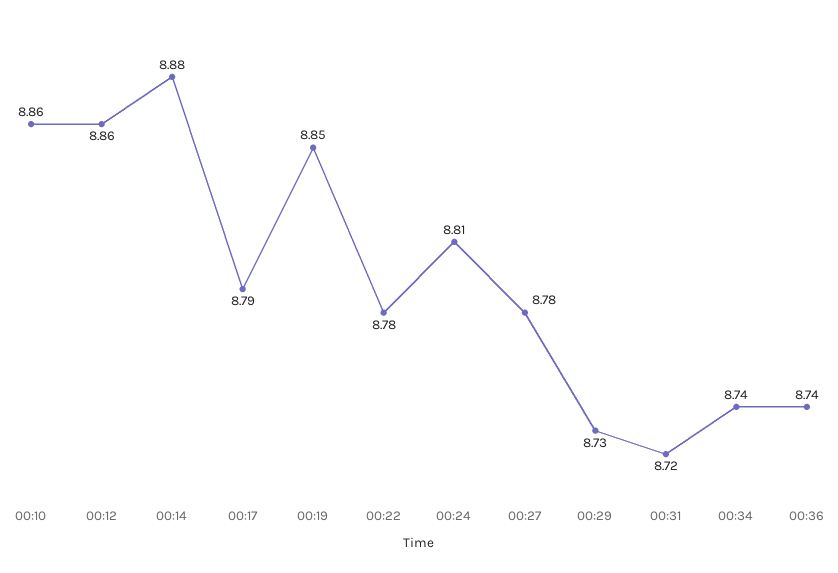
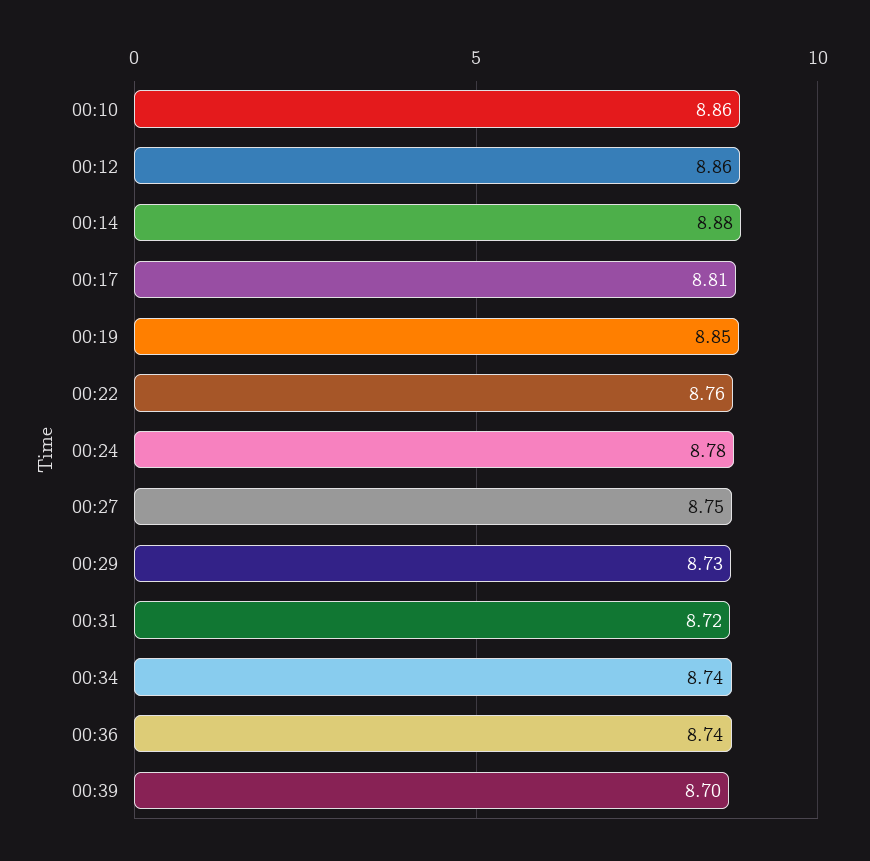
00:17: 8.79 -> 8.81
00:22: 8.78 -> 8.76
00:24: 8.81 -> 8.78
00:27: 8.78 -> 8.75
00:39: none -> 8.7

